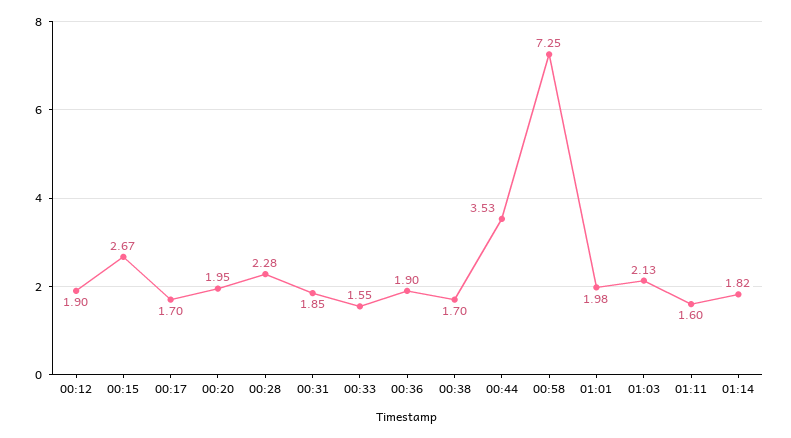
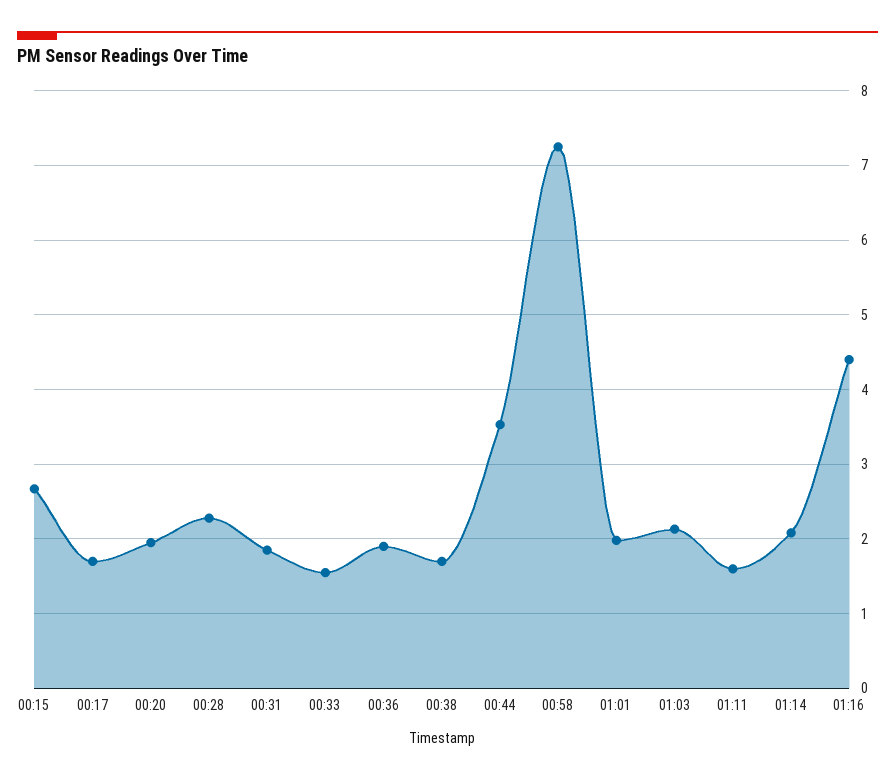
00:12: 1.9 -> none
01:14: 1.82 -> 2.1
01:16: none -> 4.4

